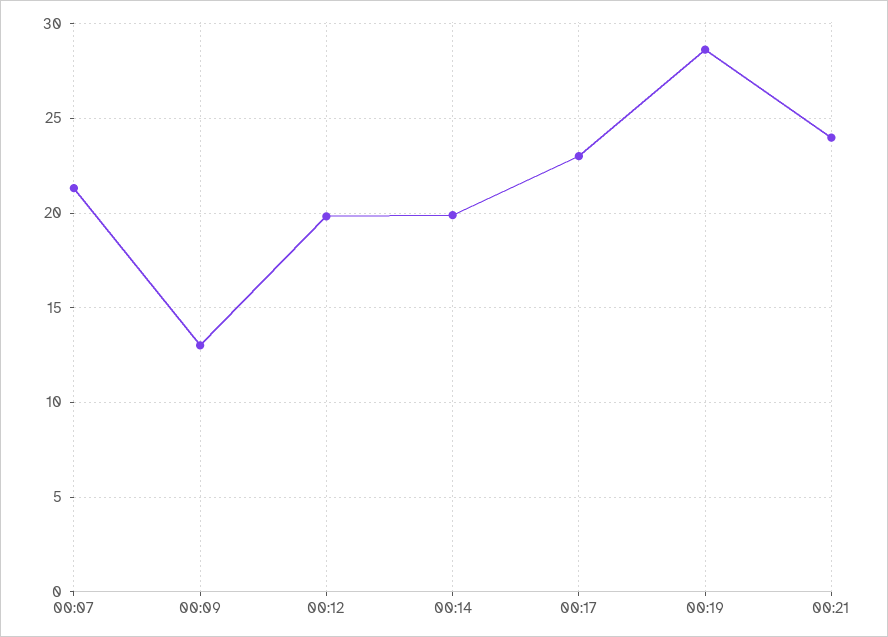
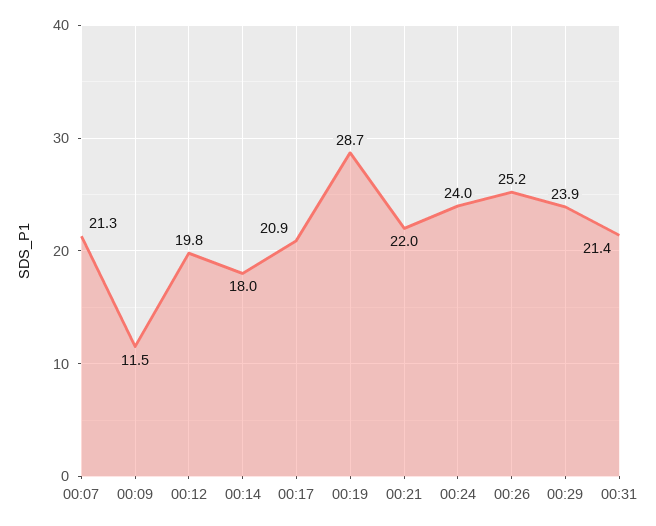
00:09: 13 -> 11.5
00:14: 20 -> 18
00:17: 23 -> 20.9
00:21: 24 -> 22
00:24: none -> 24
00:26: none -> 25.2
00:29: none -> 23.9
00:31: none -> 21.4

